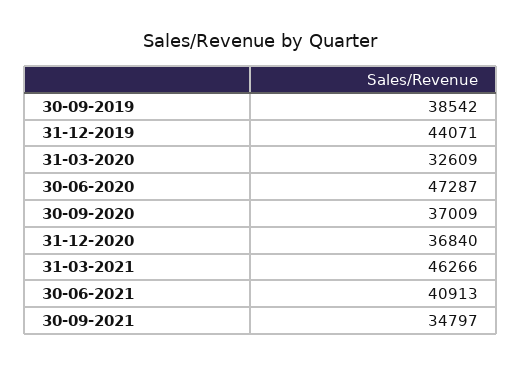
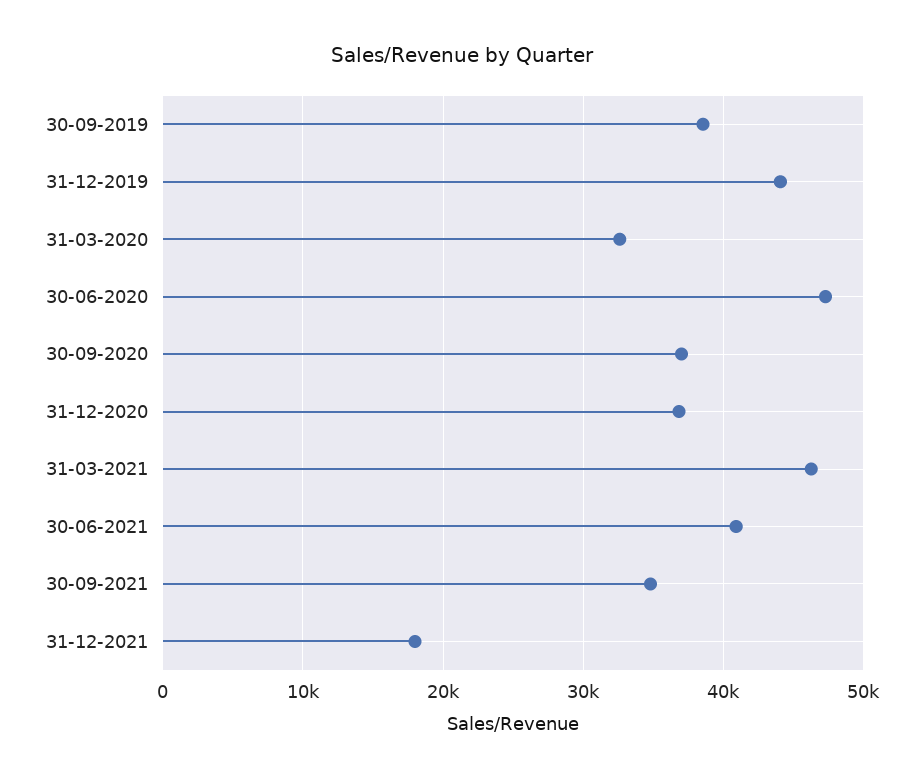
31-12-2021: none -> 18000

